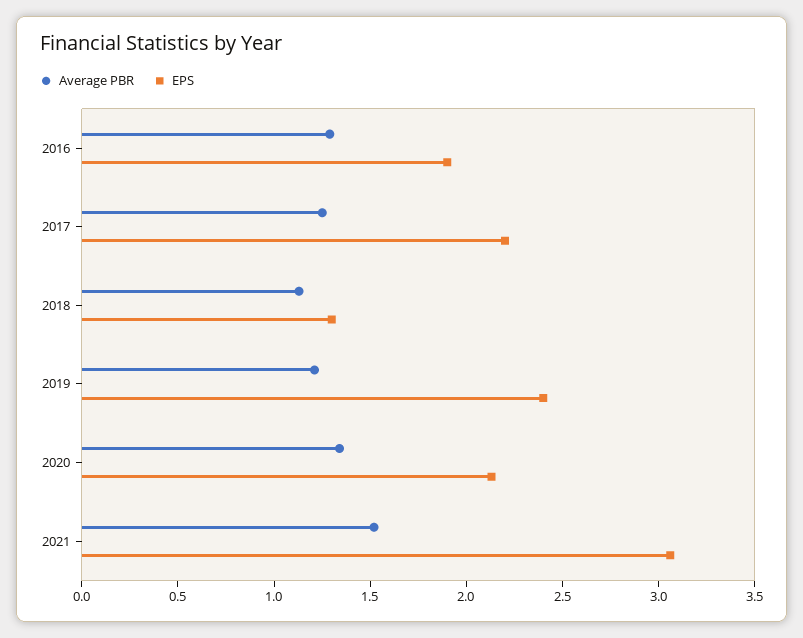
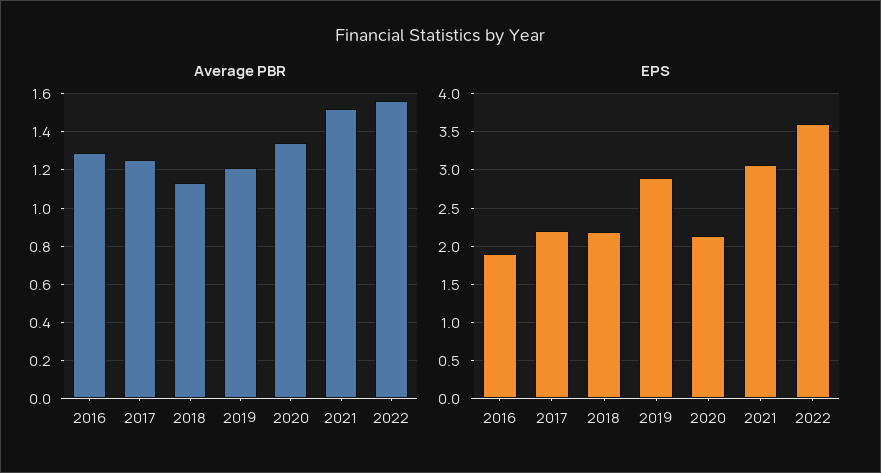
EPS, 2018: 1.3 -> 2.2
EPS, 2019: 2.4 -> 2.9
Average PBR, 2022: none -> 1.55
EPS, 2022: none -> 3.6

